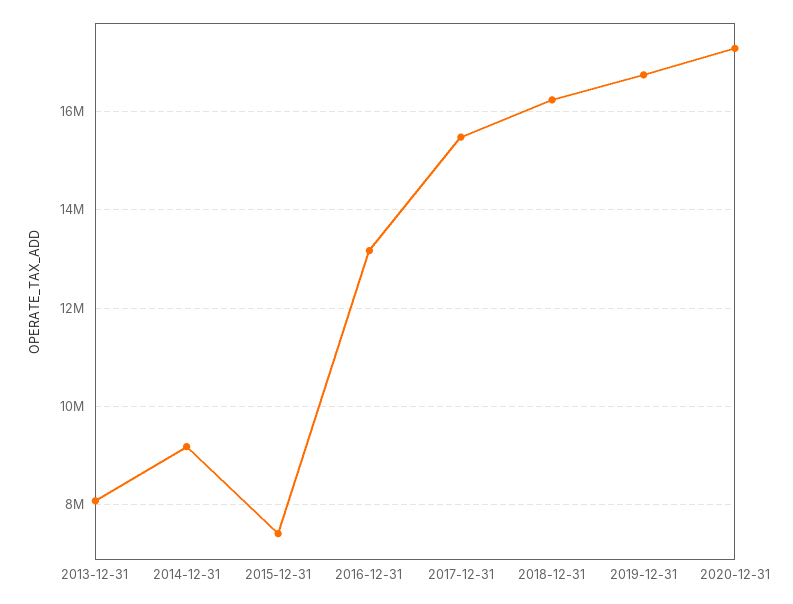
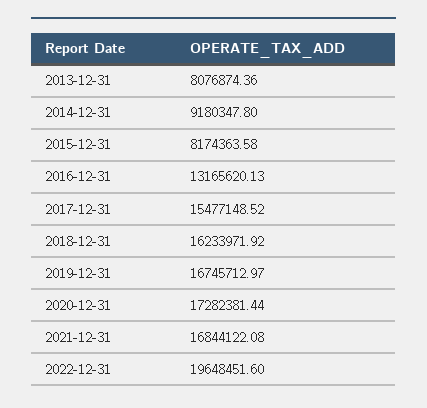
2015-12-31: 7400000 -> 8174363.58
2021-12-31: none -> 16844122.08
2022-12-31: none -> 19648451.6

